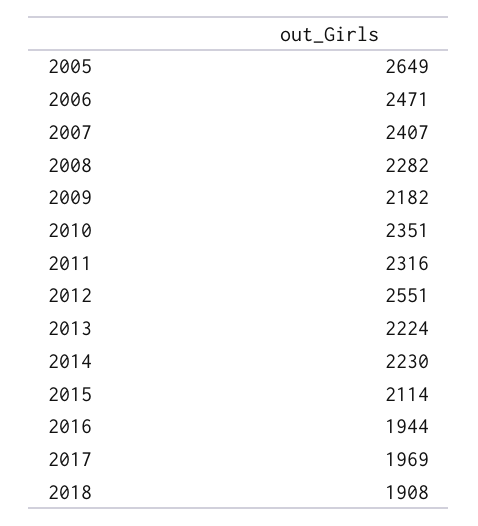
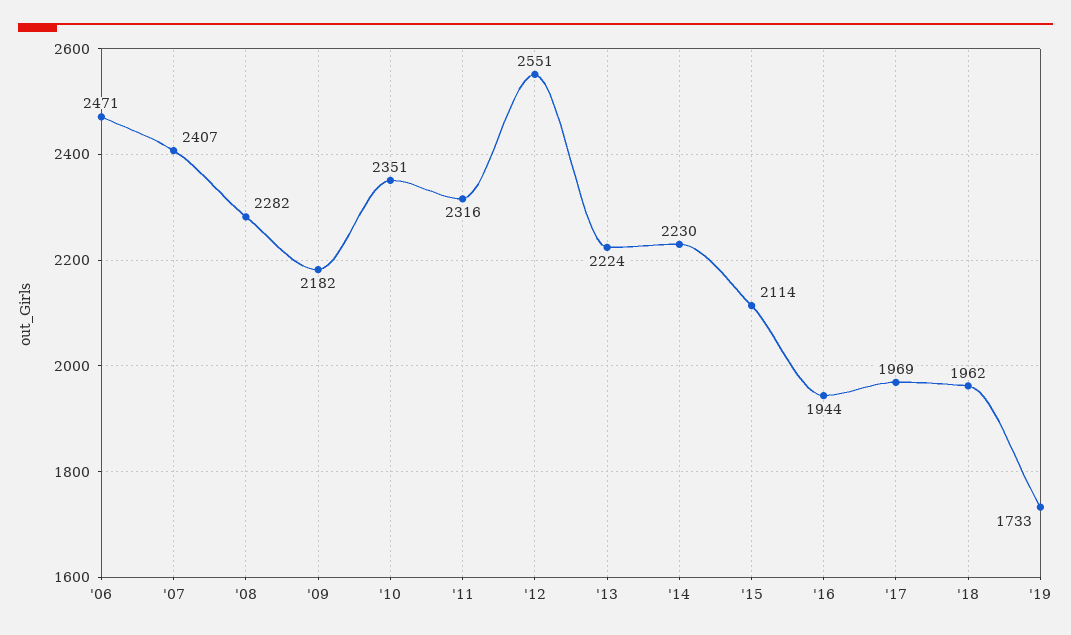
2005: 2649 -> none
2018: 1908 -> 1962
'19: none -> 1733

